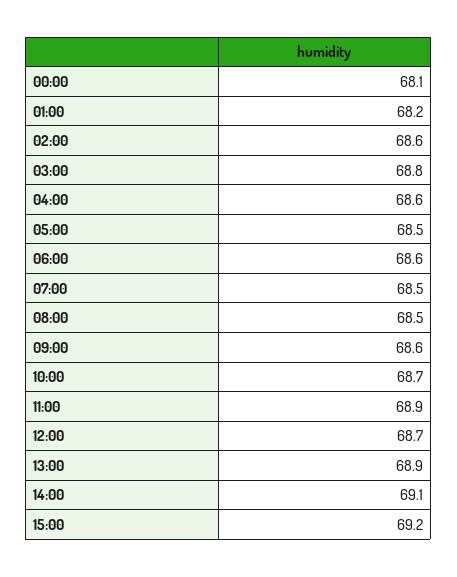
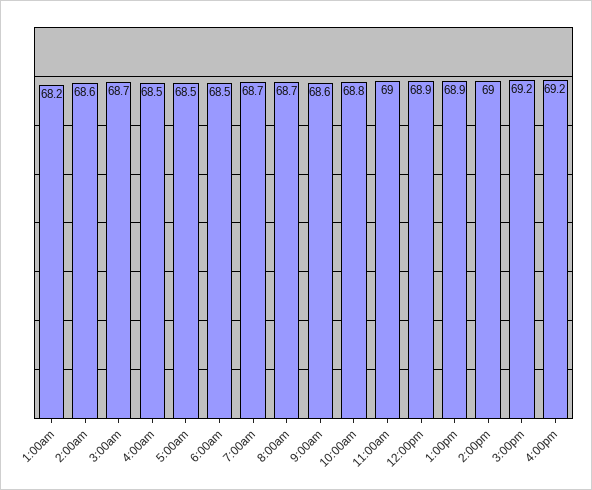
00:00: 68.1 -> none
03:00: 68.8 -> 68.7
04:00: 68.6 -> 68.5
06:00: 68.6 -> 68.5
07:00: 68.5 -> 68.7
08:00: 68.5 -> 68.7
10:00: 68.7 -> 68.8
11:00: 68.9 -> 69
12:00: 68.7 -> 68.9
14:00: 69.1 -> 69
4:00pm: none -> 69.2

